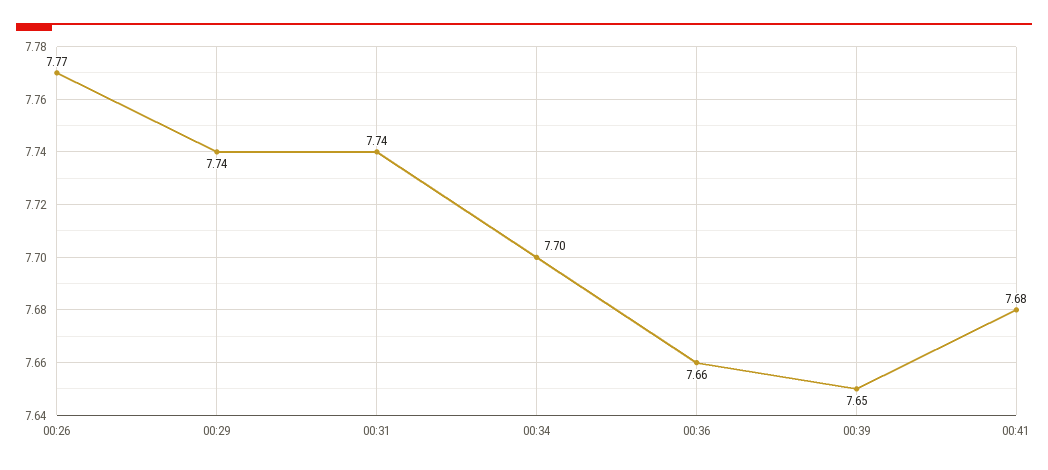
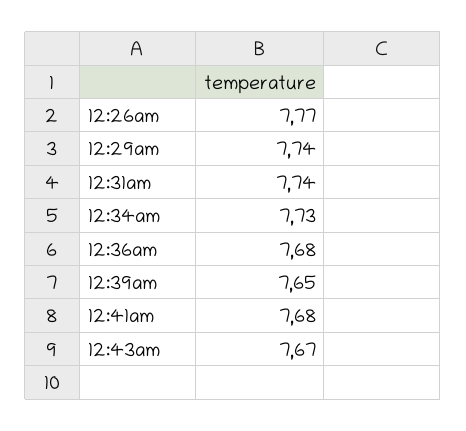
00:34: 7.7 -> 7.73
00:36: 7.66 -> 7.68
12:43am: none -> 7.67

